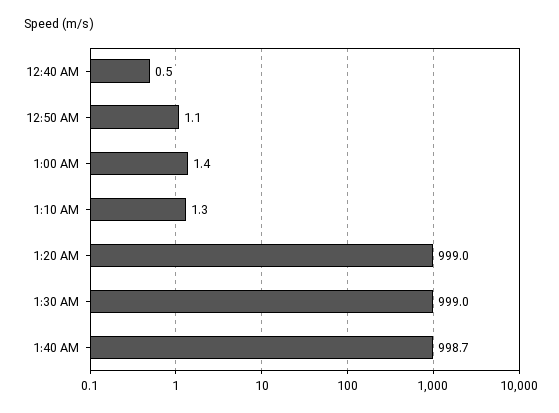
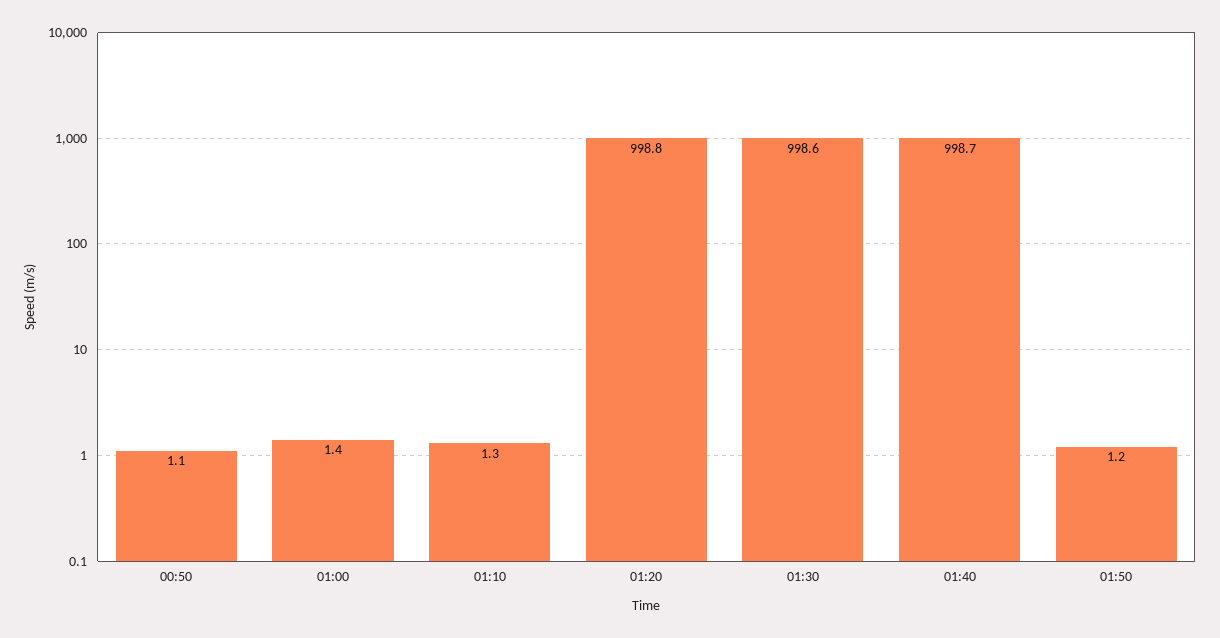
12:40 AM: 0.5 -> none
1:20 AM: 999 -> 998.8
1:30 AM: 999 -> 998.6
01:50: none -> 1.2

